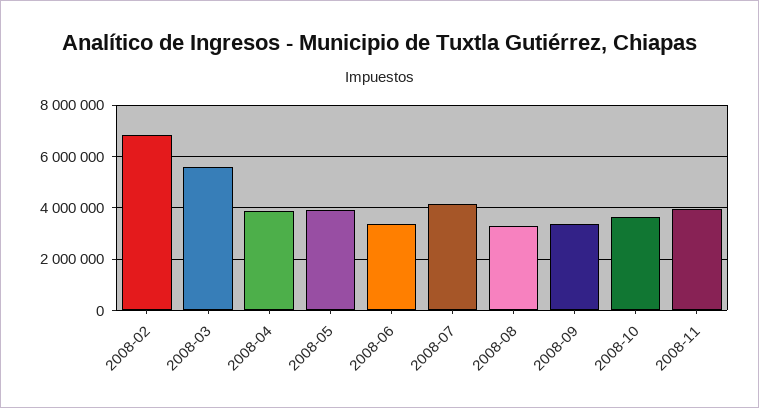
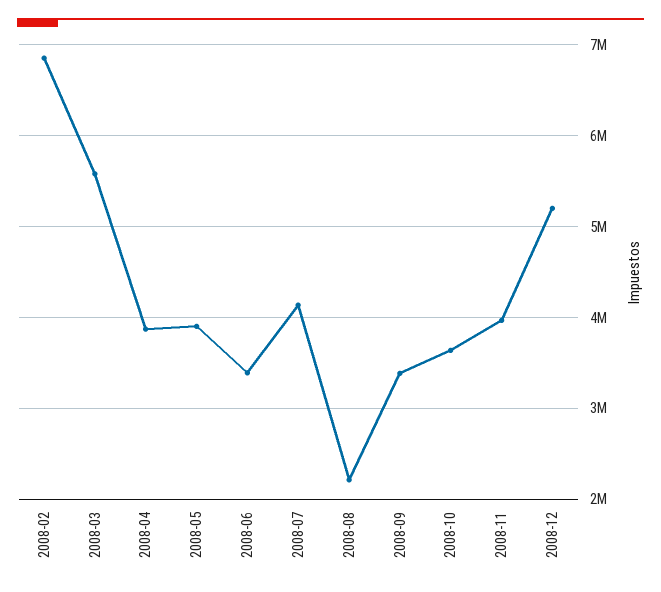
2008-08: 3250000 -> 2200000
2008-12: none -> 5200000

